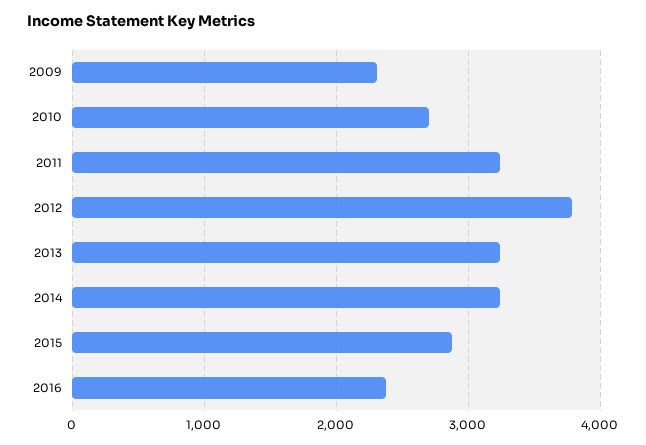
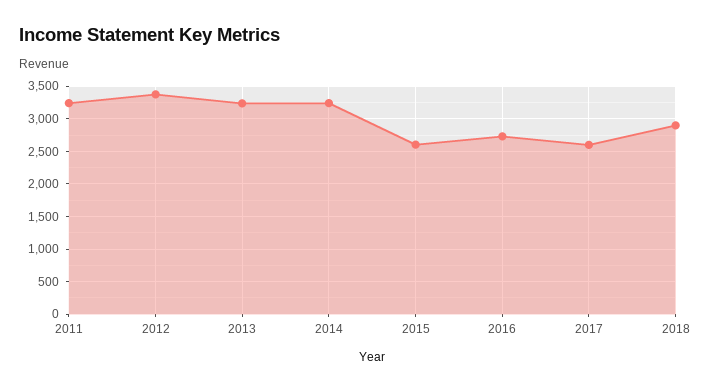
2009: 2300 -> none
2010: 2700 -> none
2012: 3800 -> 3400
2015: 2900 -> 2600
2016: 2400 -> 2700
2017: none -> 2600
2018: none -> 2900

